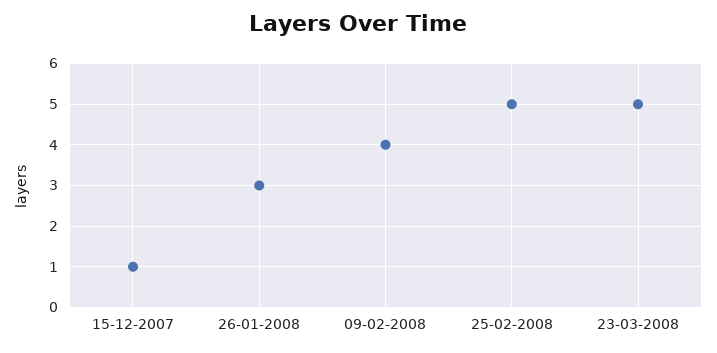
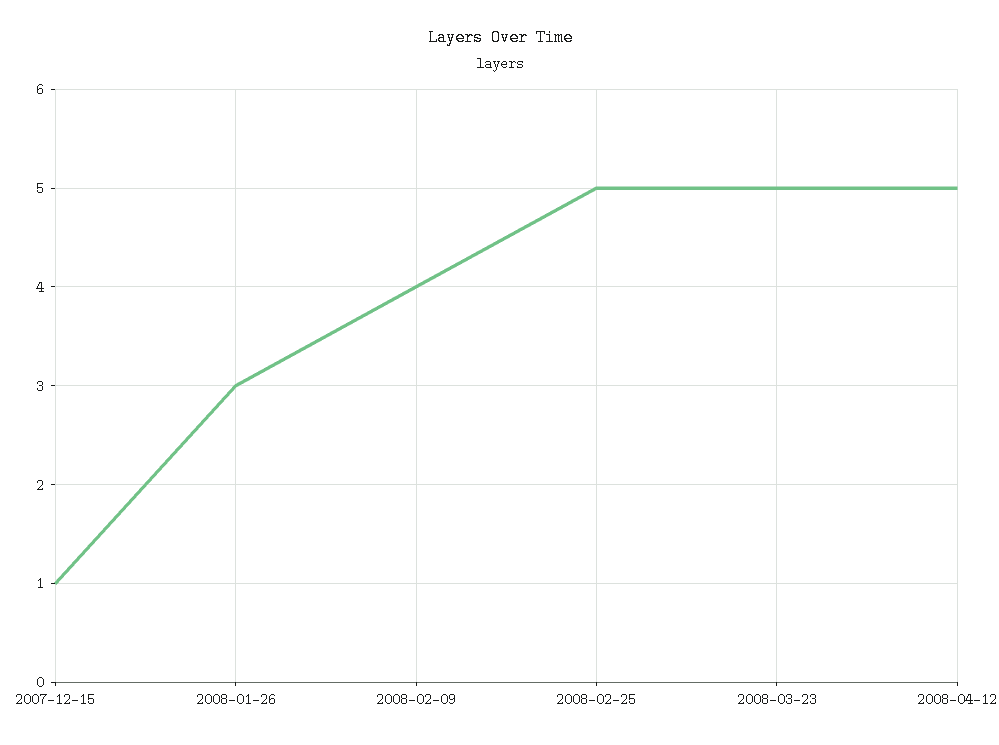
2008-04-12: none -> 5

